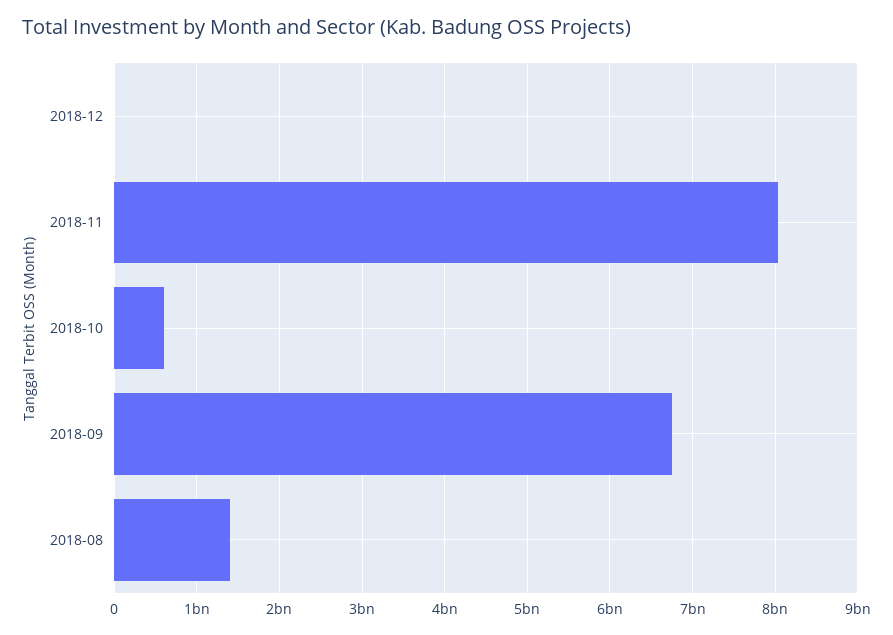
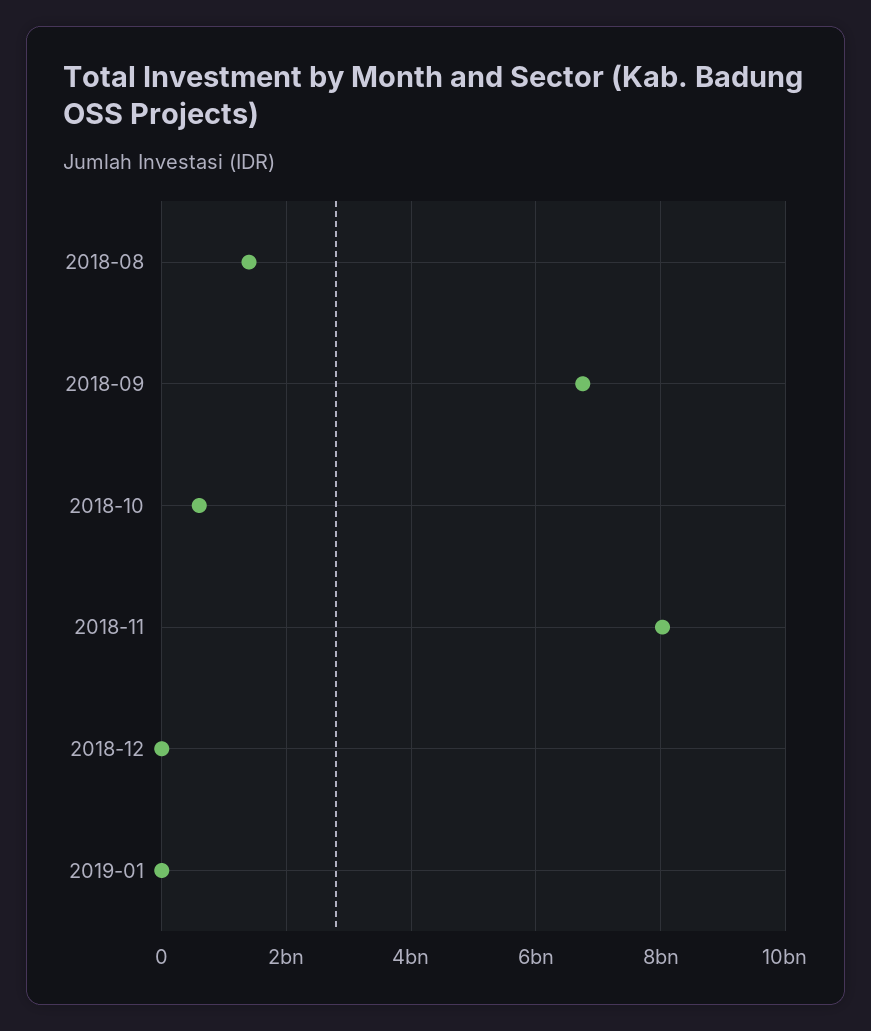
2019-01: none -> 0

